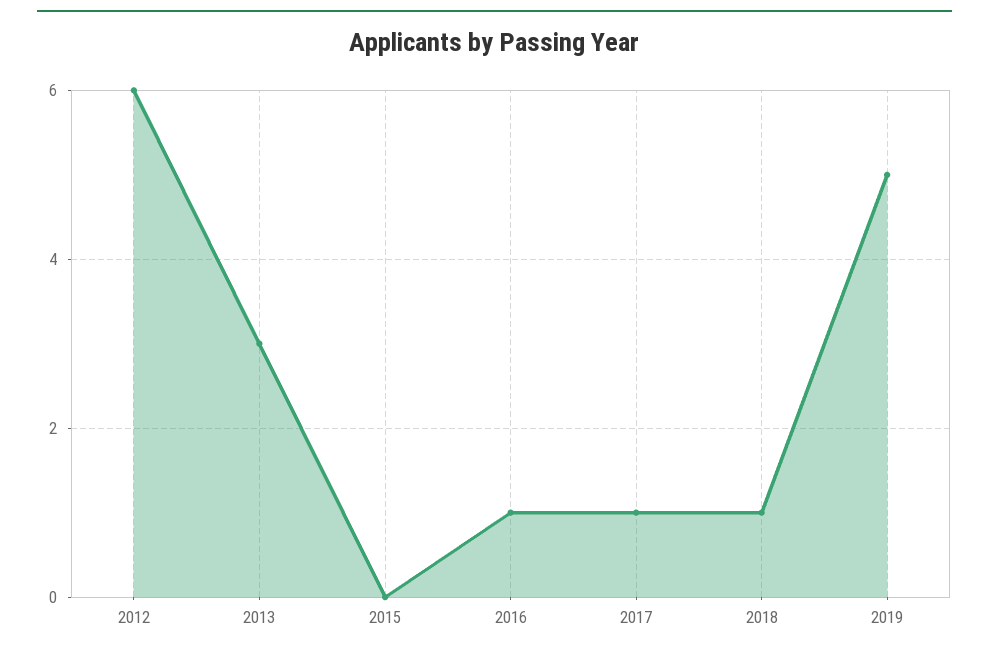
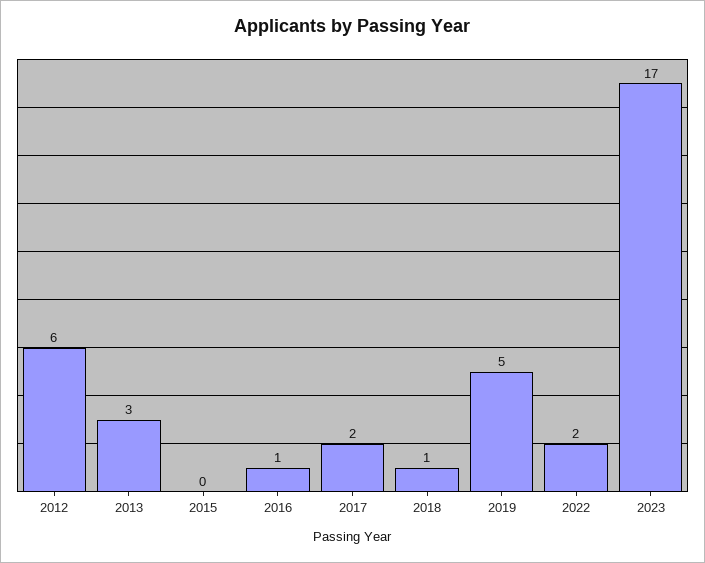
2017: 1 -> 2
2022: none -> 2
2023: none -> 17

